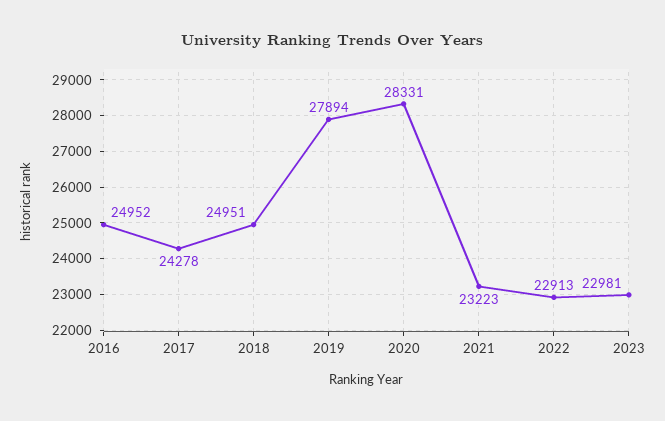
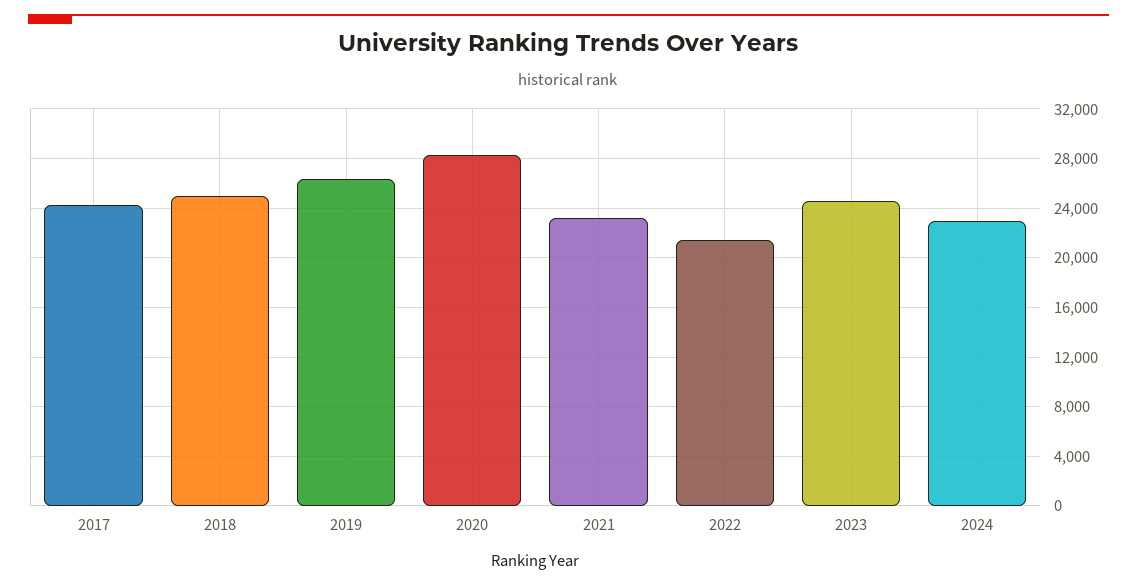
2016: 24952 -> none
2019: 27894 -> 26500
2022: 22913 -> 21500
2023: 22981 -> 24500
2024: none -> 23000

